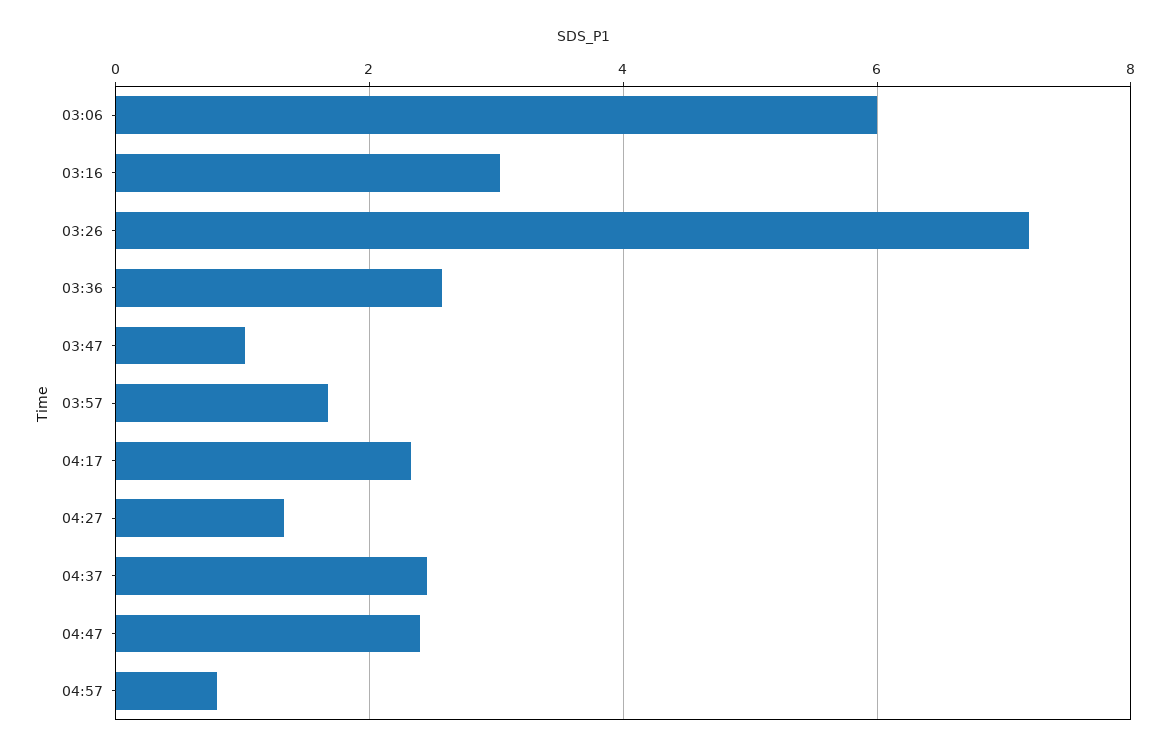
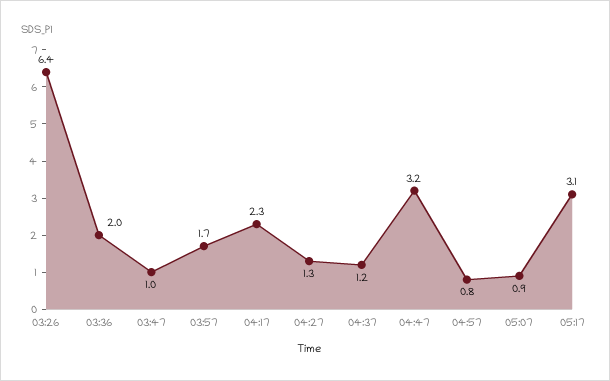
03:06: 6 -> none
03:16: 3 -> none
03:26: 7.2 -> 6.4
03:36: 2.6 -> 2
04:37: 2.4 -> 1.2
04:47: 2.4 -> 3.2
05:07: none -> 0.9
05:17: none -> 3.1

